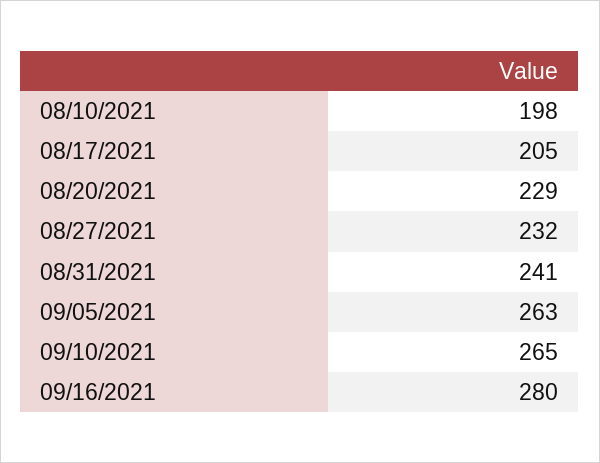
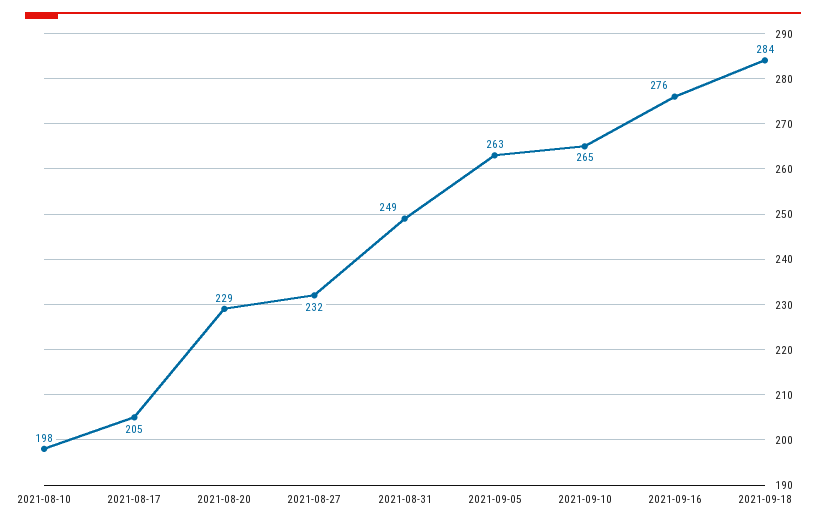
08/31/2021: 241 -> 249
09/16/2021: 280 -> 276
2021-09-18: none -> 284

